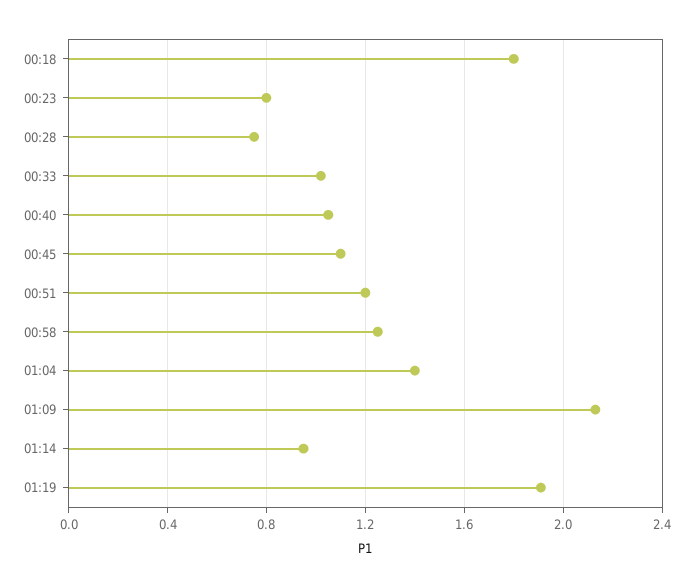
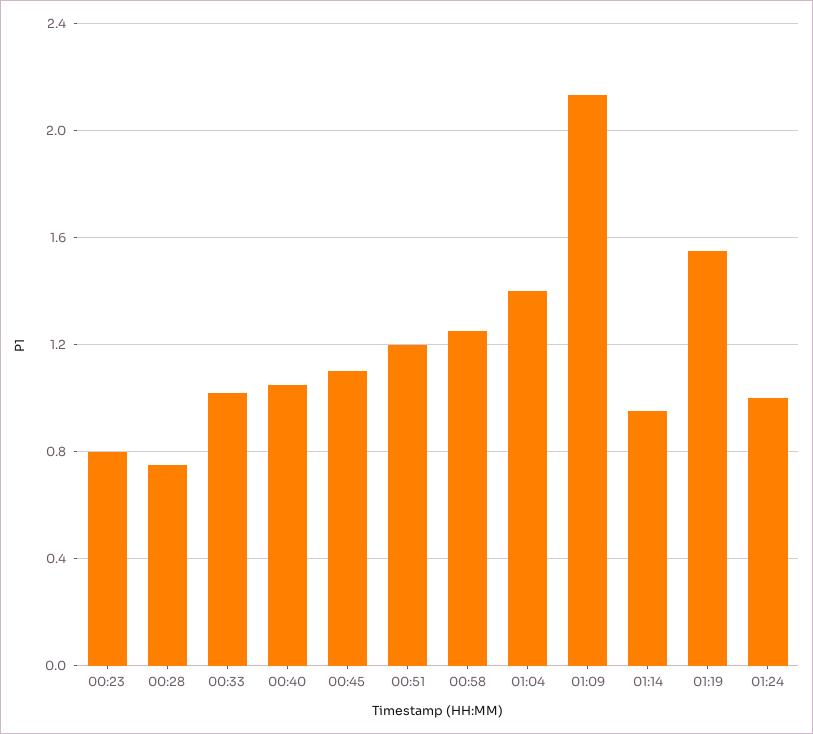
00:18: 1.8 -> none
01:19: 1.9 -> 1.55
01:24: none -> 1

